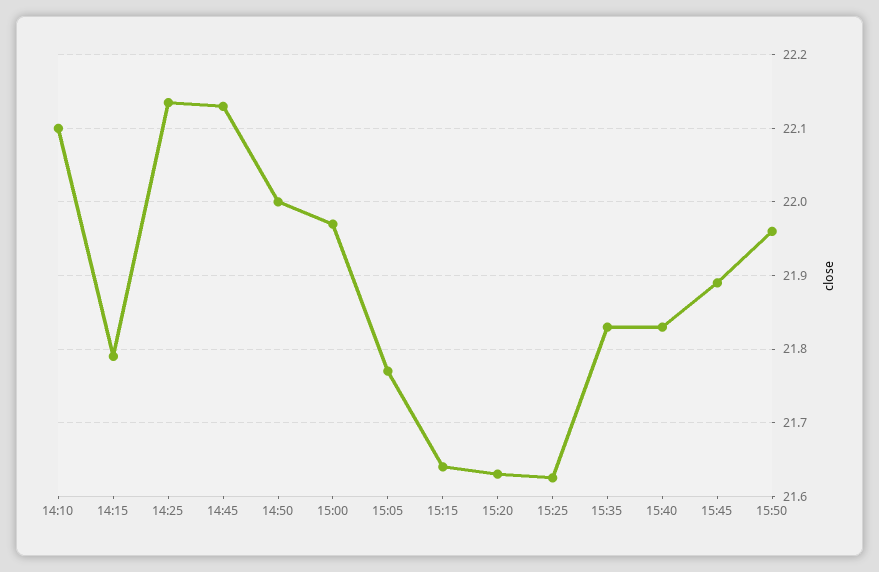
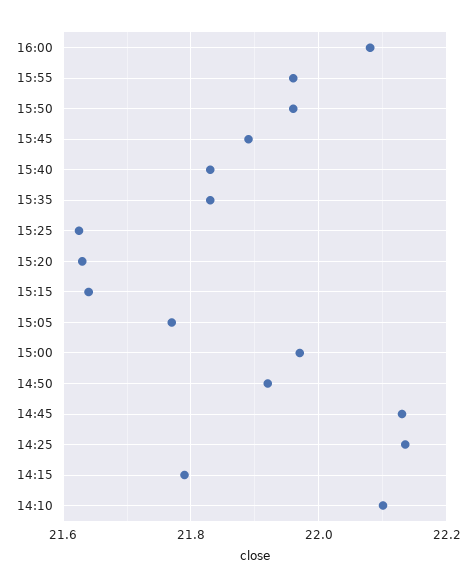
14:50: 22 -> 21.92
16:00: none -> 22.08
15:55: none -> 21.96

